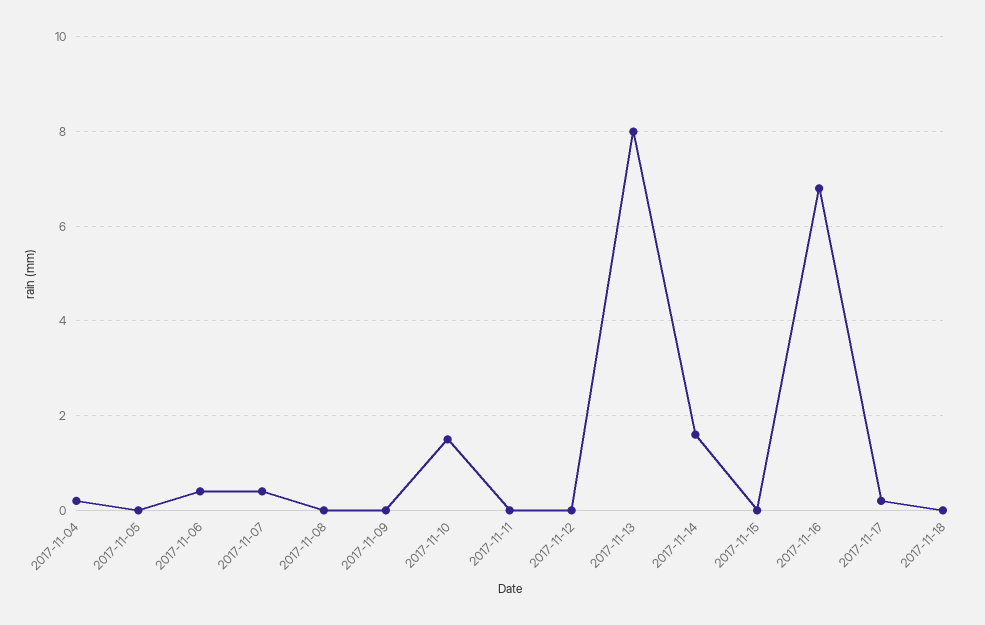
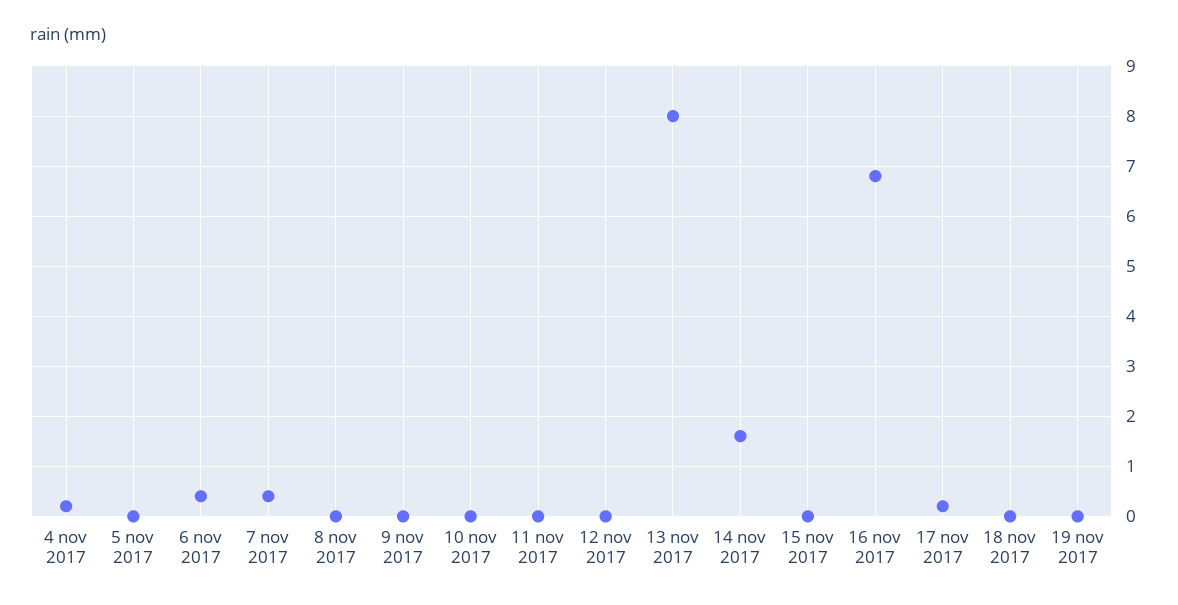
2017-11-10: 1.5 -> 0
19 nov 2017: none -> 0

